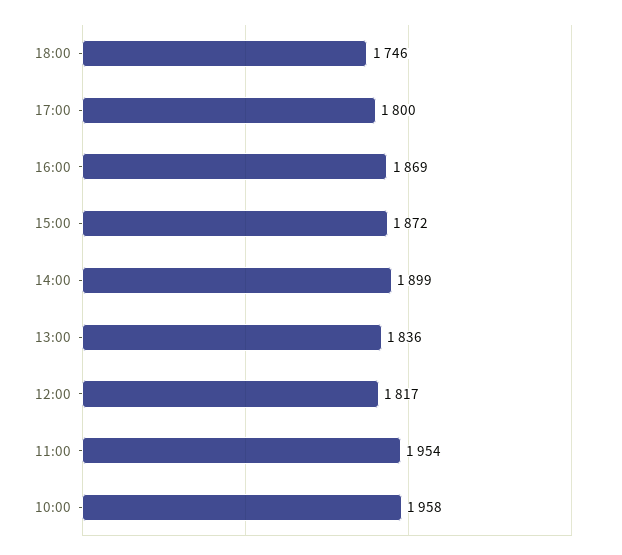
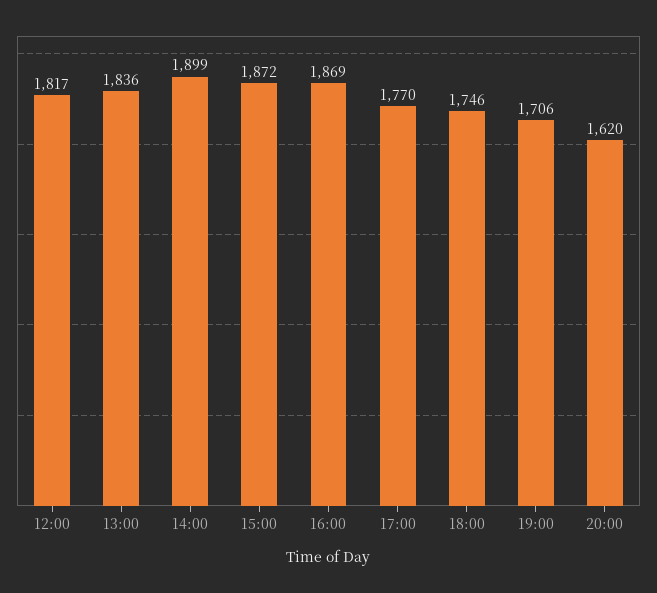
17:00: 1800 -> 1770
11:00: 1954 -> none
10:00: 1958 -> none
19:00: none -> 1706
20:00: none -> 1620

